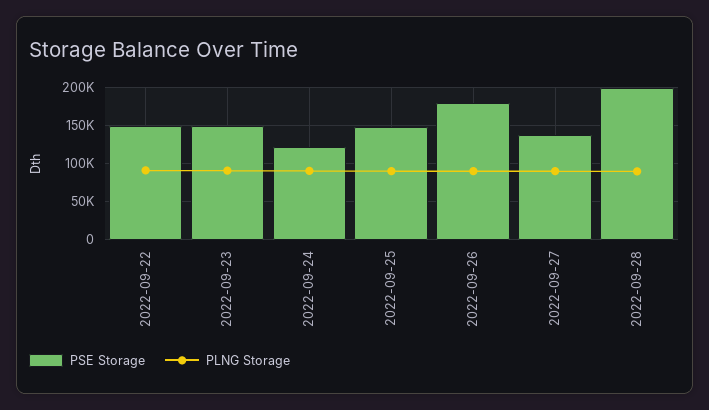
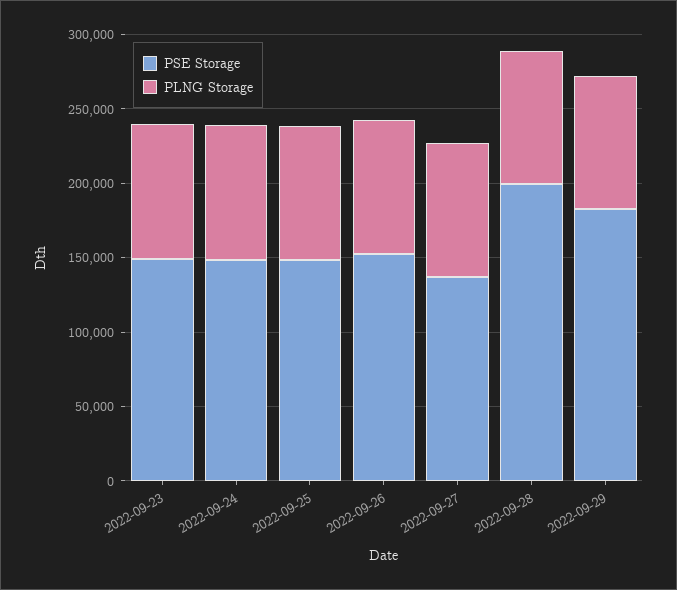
PSE Storage, 2022-09-22: 150000 -> none
PLNG Storage, 2022-09-22: 90000 -> none
PSE Storage, 2022-09-24: 120000 -> 150000
PSE Storage, 2022-09-26: 180000 -> 150000
PSE Storage, 2022-09-29: none -> 180000
PLNG Storage, 2022-09-29: none -> 90000

